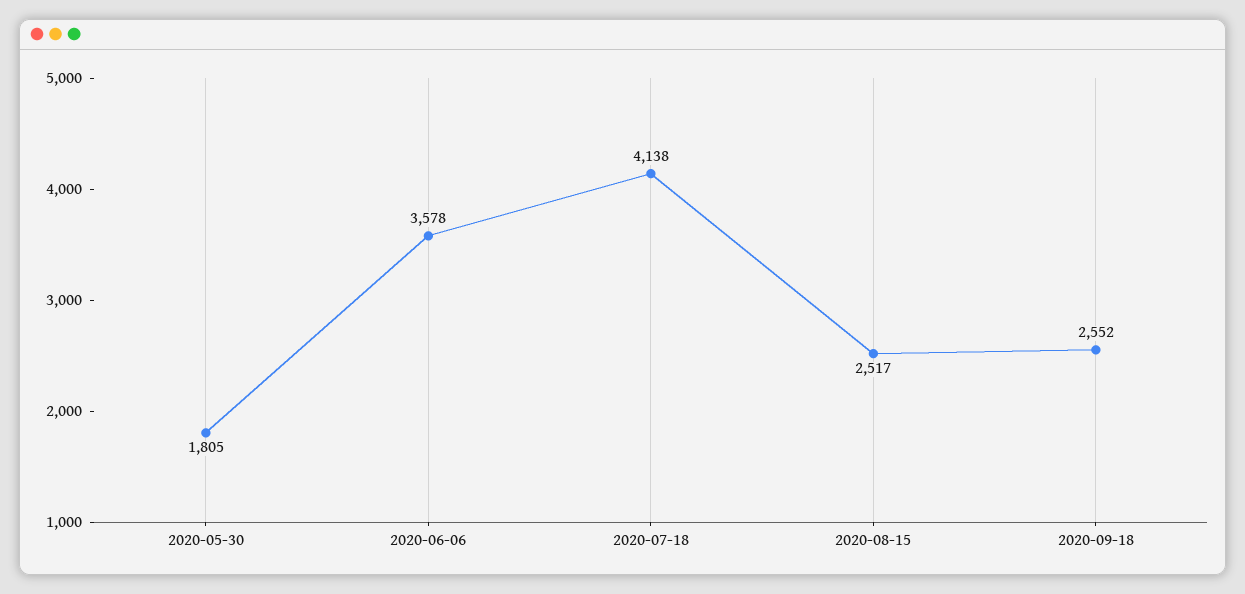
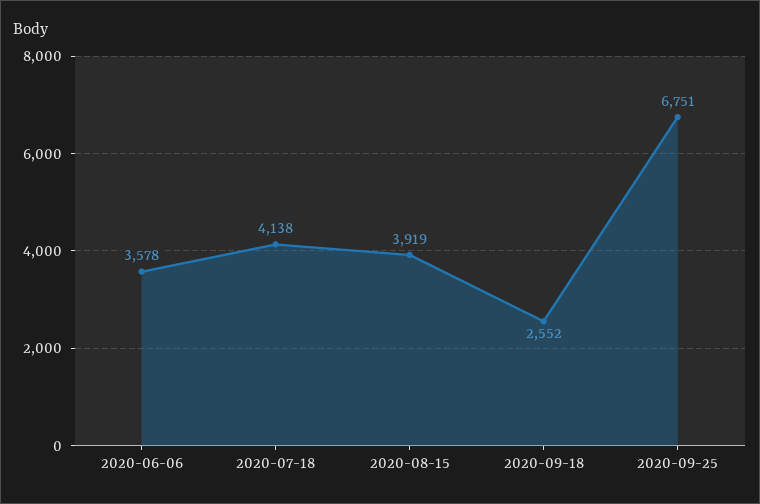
2020-05-30: 1805 -> none
2020-08-15: 2517 -> 3919
2020-09-25: none -> 6751

